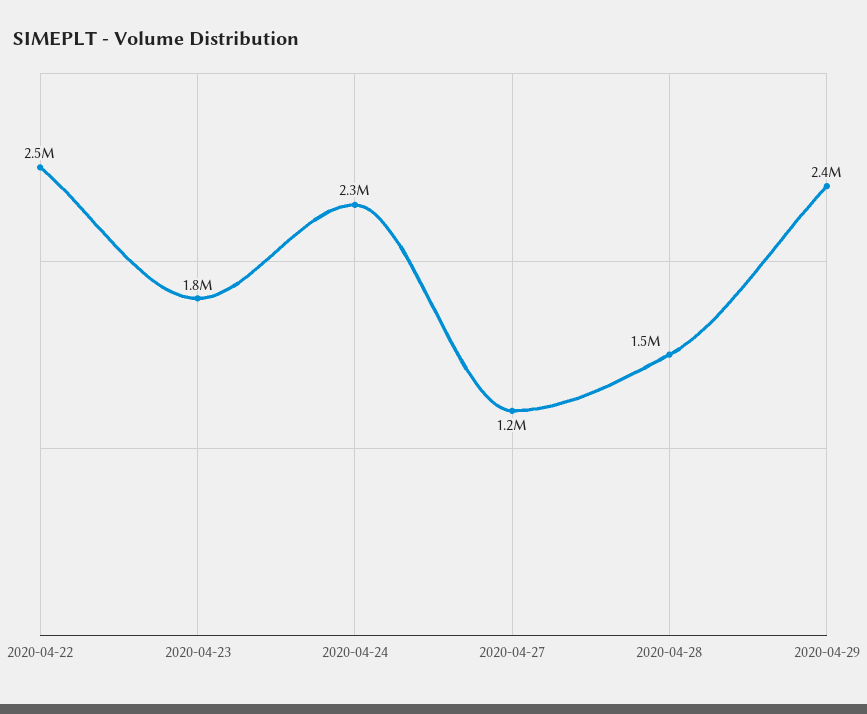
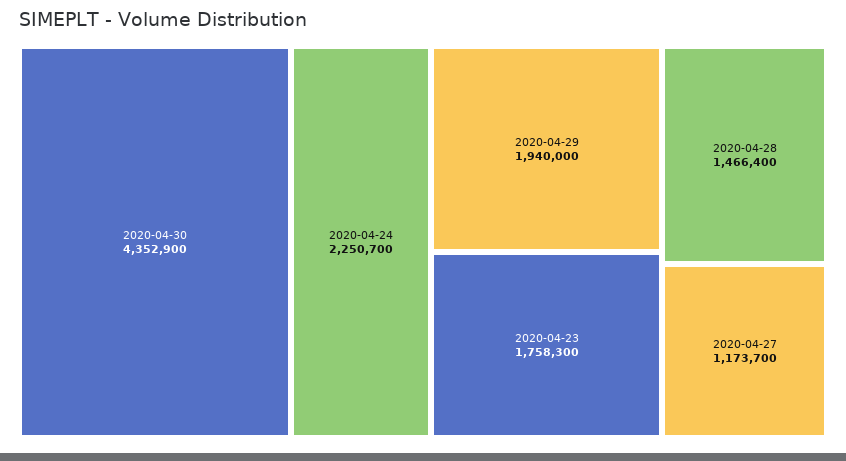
2020-04-22: 2500000 -> none
2020-04-29: 2400000 -> 1940000
2020-04-30: none -> 4352900

